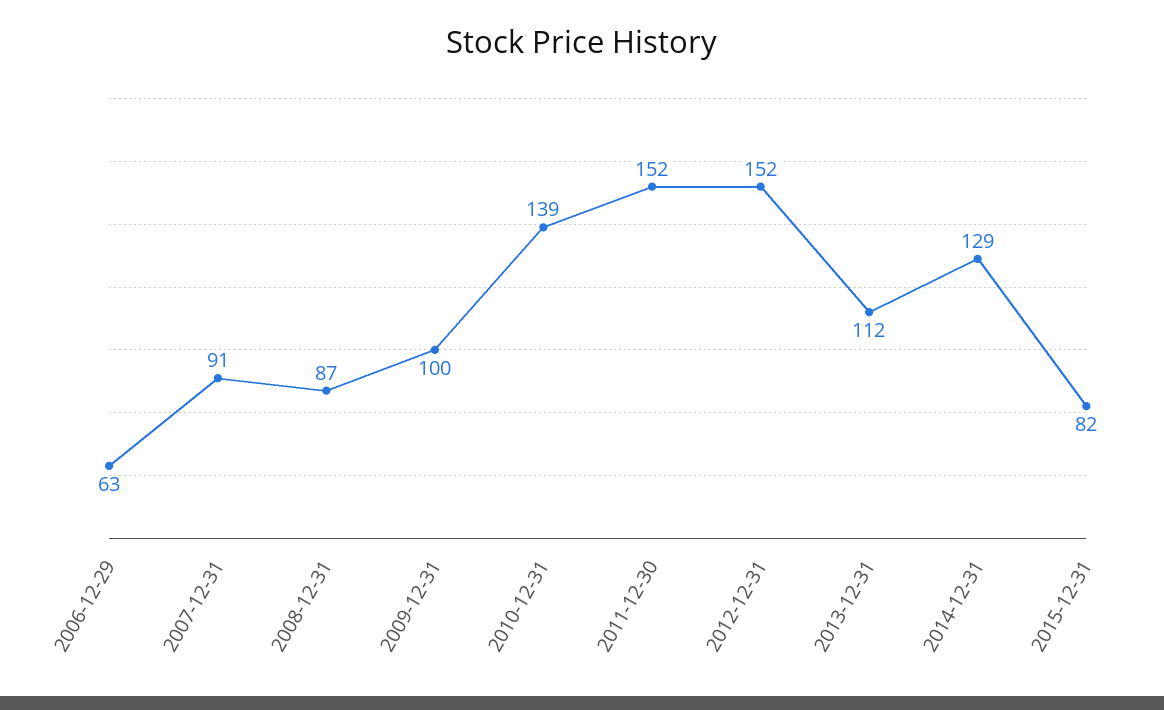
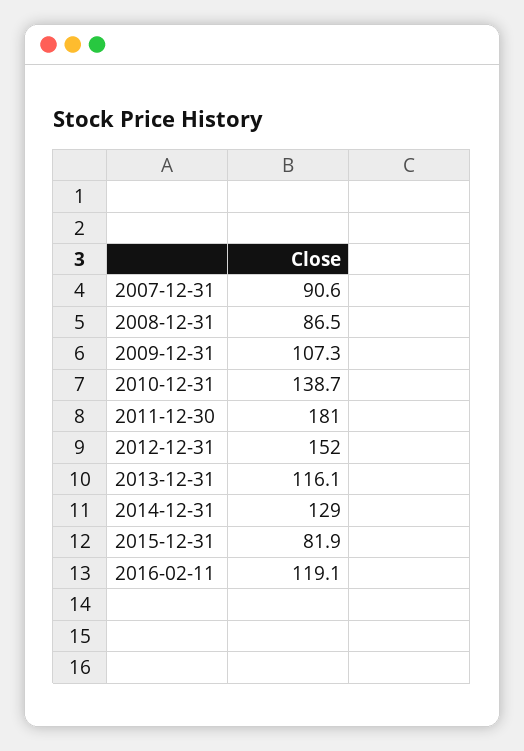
2006-12-29: 63 -> none
2009-12-31: 100 -> 107.3
2011-12-30: 152 -> 181
2013-12-31: 112 -> 116.1
2016-02-11: none -> 119.1

